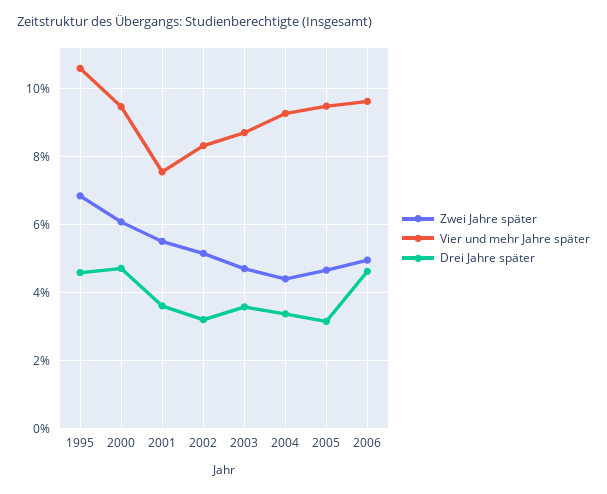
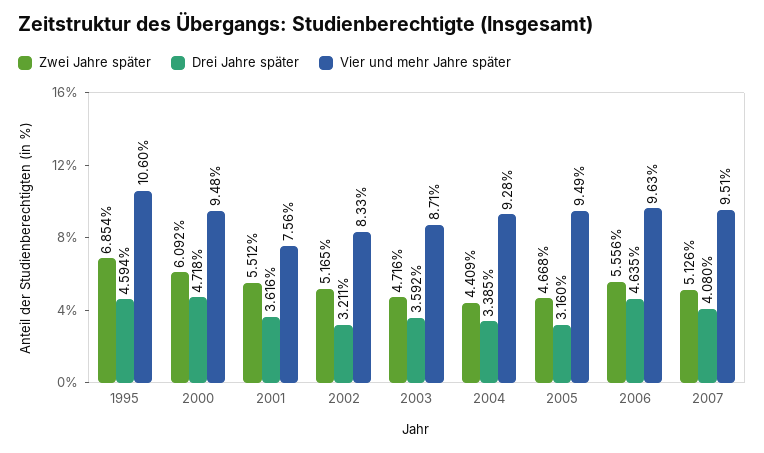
Zwei Jahre später, 2006: 5 -> 5.556
Zwei Jahre später, 2007: none -> 5.126
Drei Jahre später, 2007: none -> 4.08
Vier und mehr Jahre später, 2007: none -> 9.51

